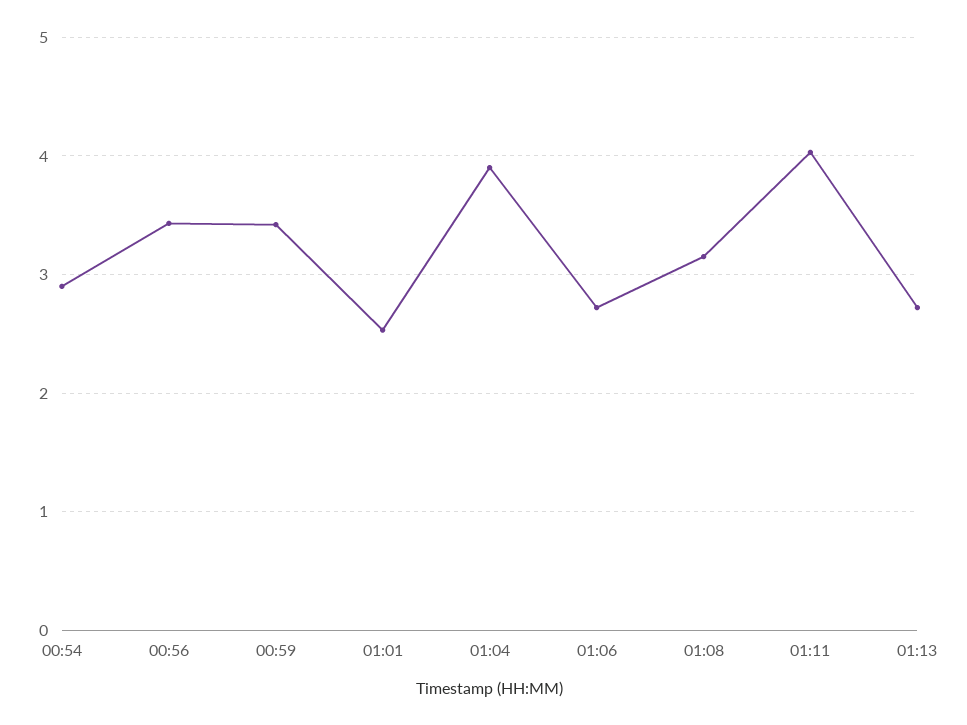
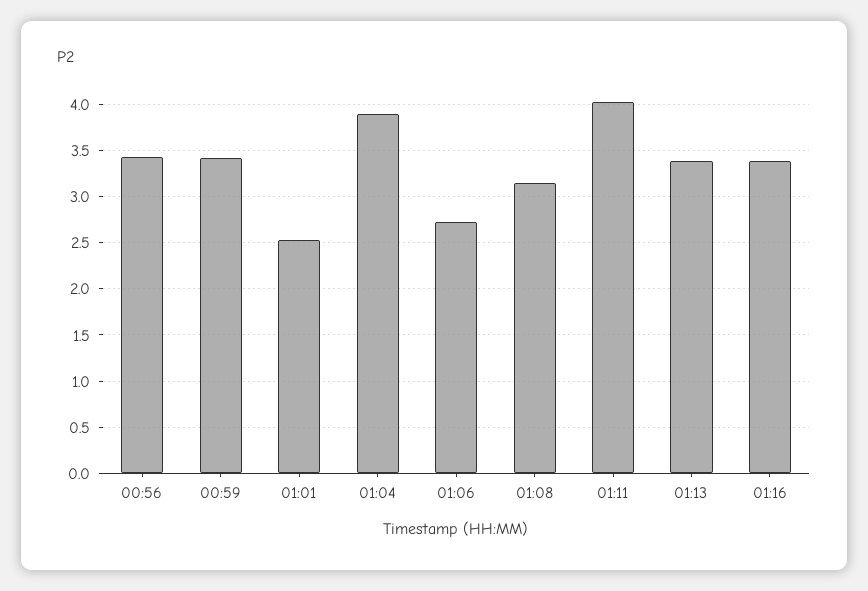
00:54: 2.9 -> none
01:13: 2.7 -> 3.4
01:16: none -> 3.4

